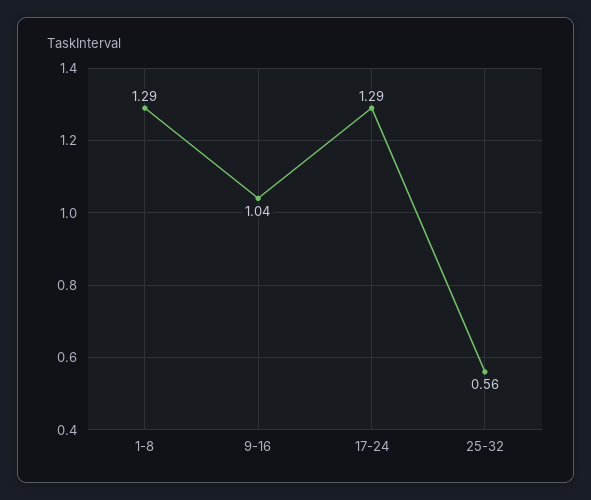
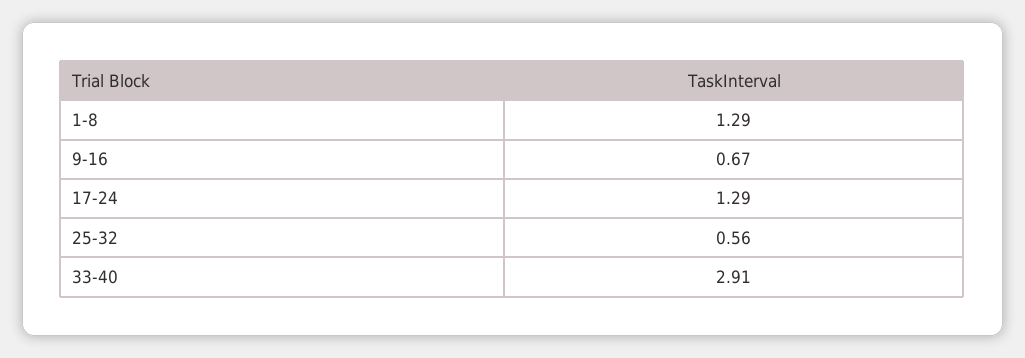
9-16: 1.04 -> 0.67
33-40: none -> 2.91

